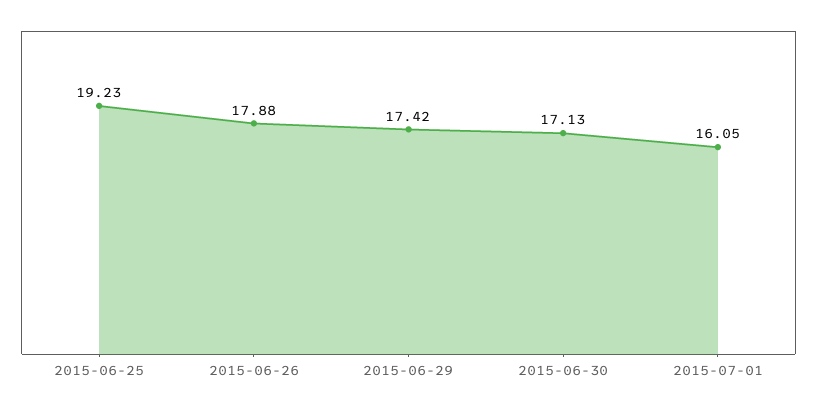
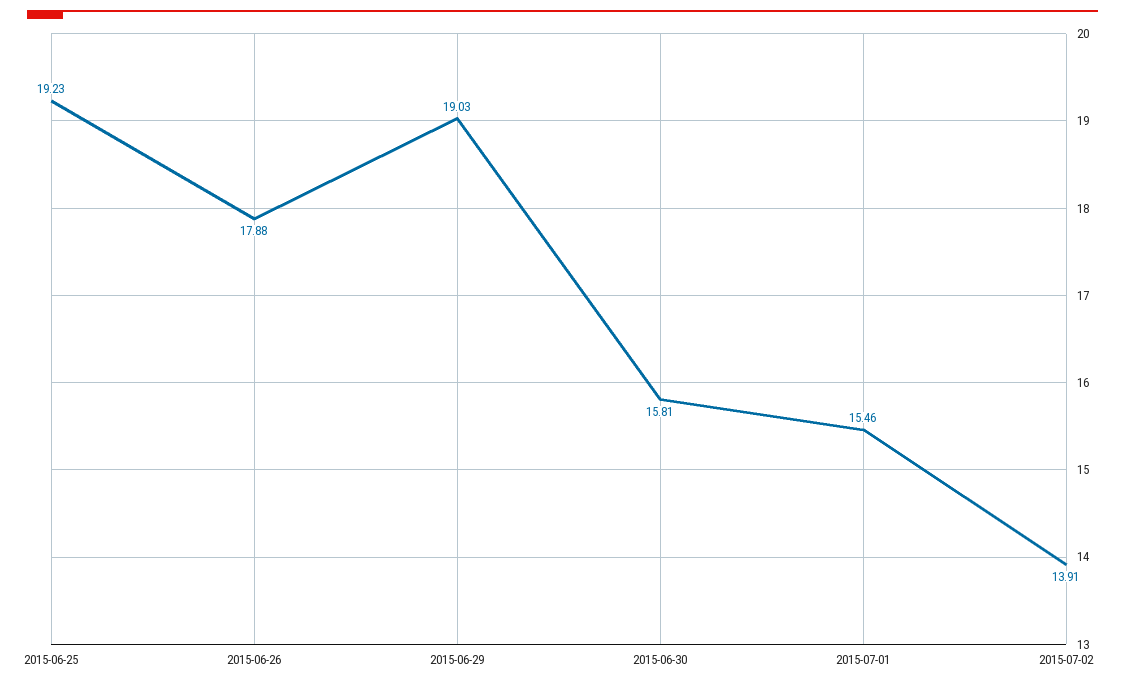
2015-06-29: 17.42 -> 19.03
2015-06-30: 17.13 -> 15.81
2015-07-01: 16.05 -> 15.46
2015-07-02: none -> 13.91

